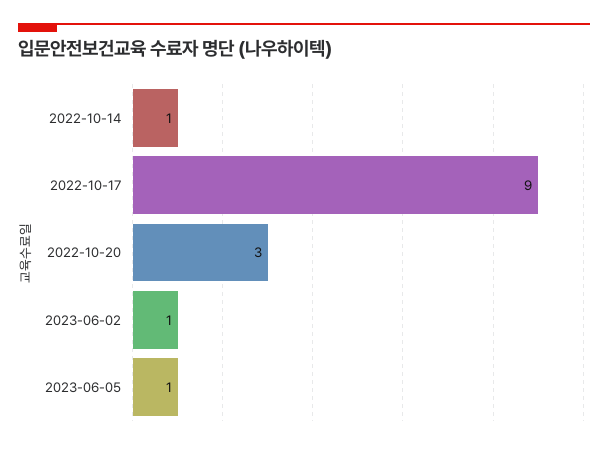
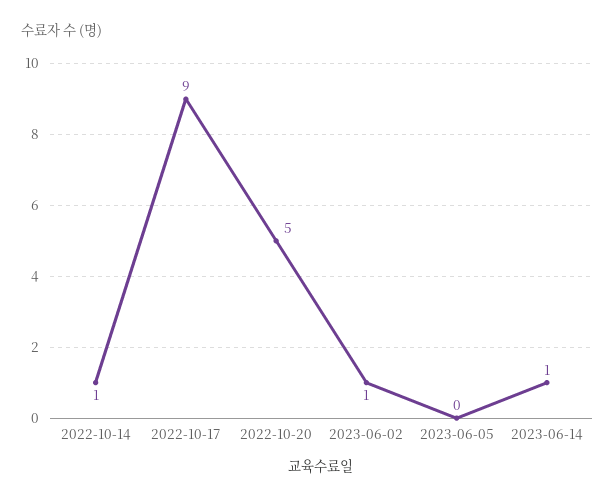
2022-10-20: 3 -> 5
2023-06-05: 1 -> 0
2023-06-14: none -> 1

